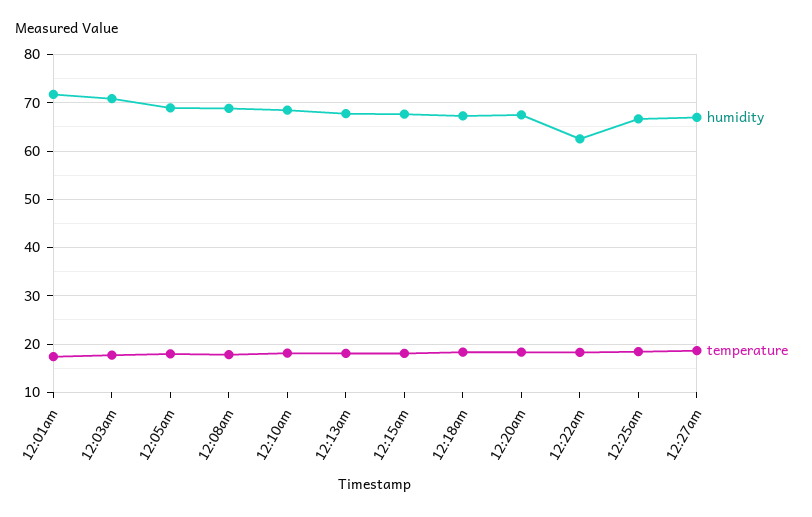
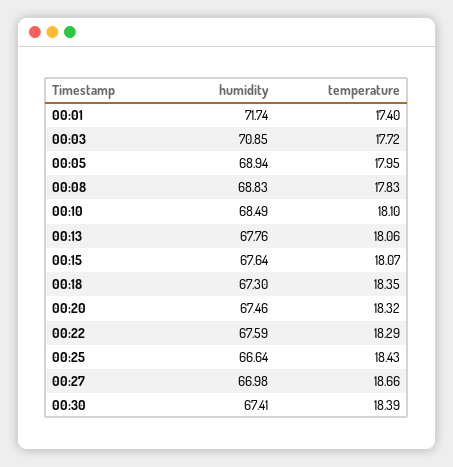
humidity, 12:22am: 62 -> 67.59
humidity, 00:30: none -> 67.41
temperature, 00:30: none -> 18.39

